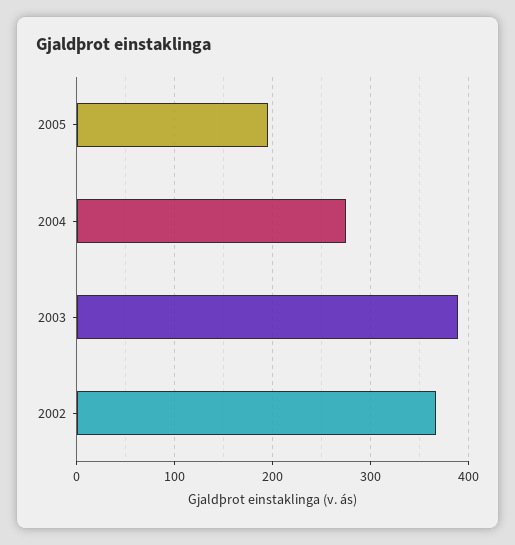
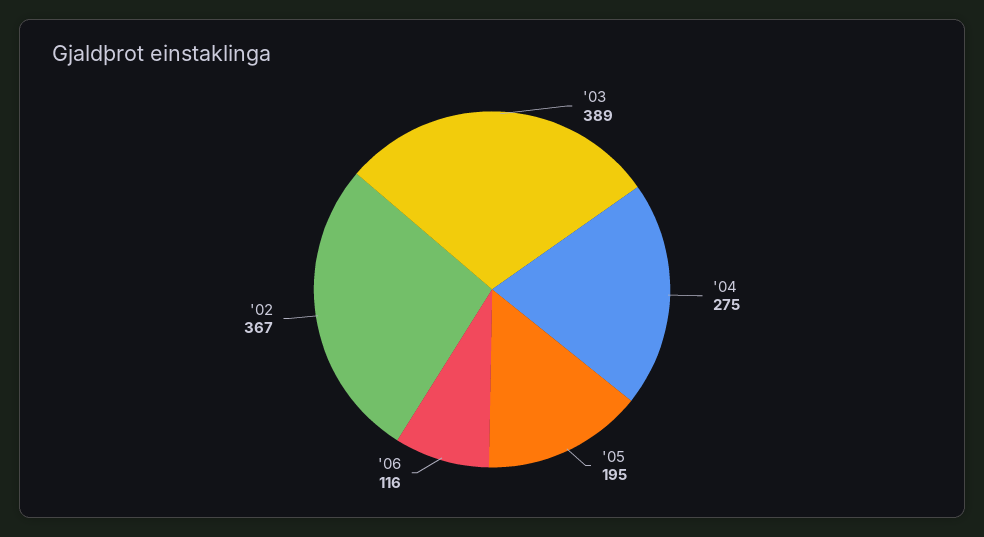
'06: none -> 116

